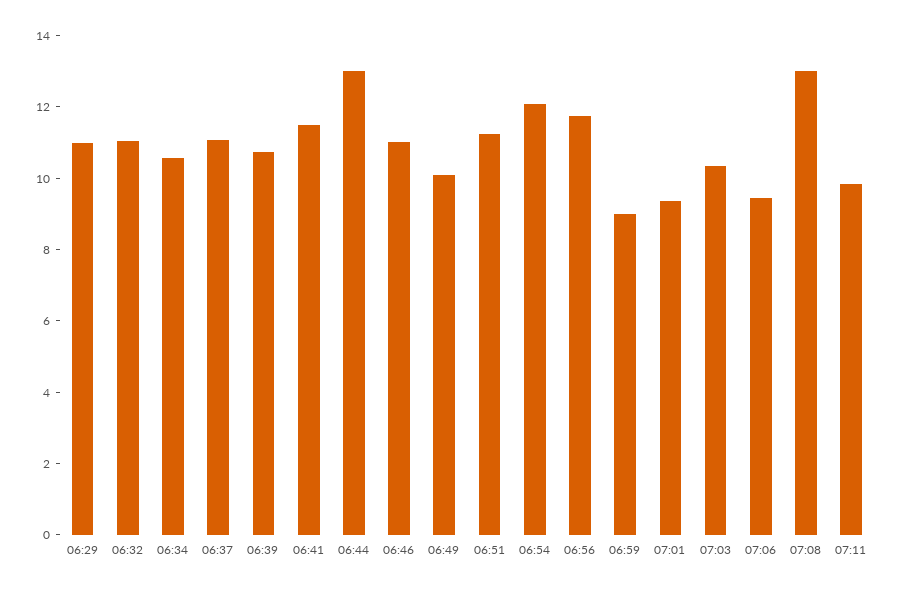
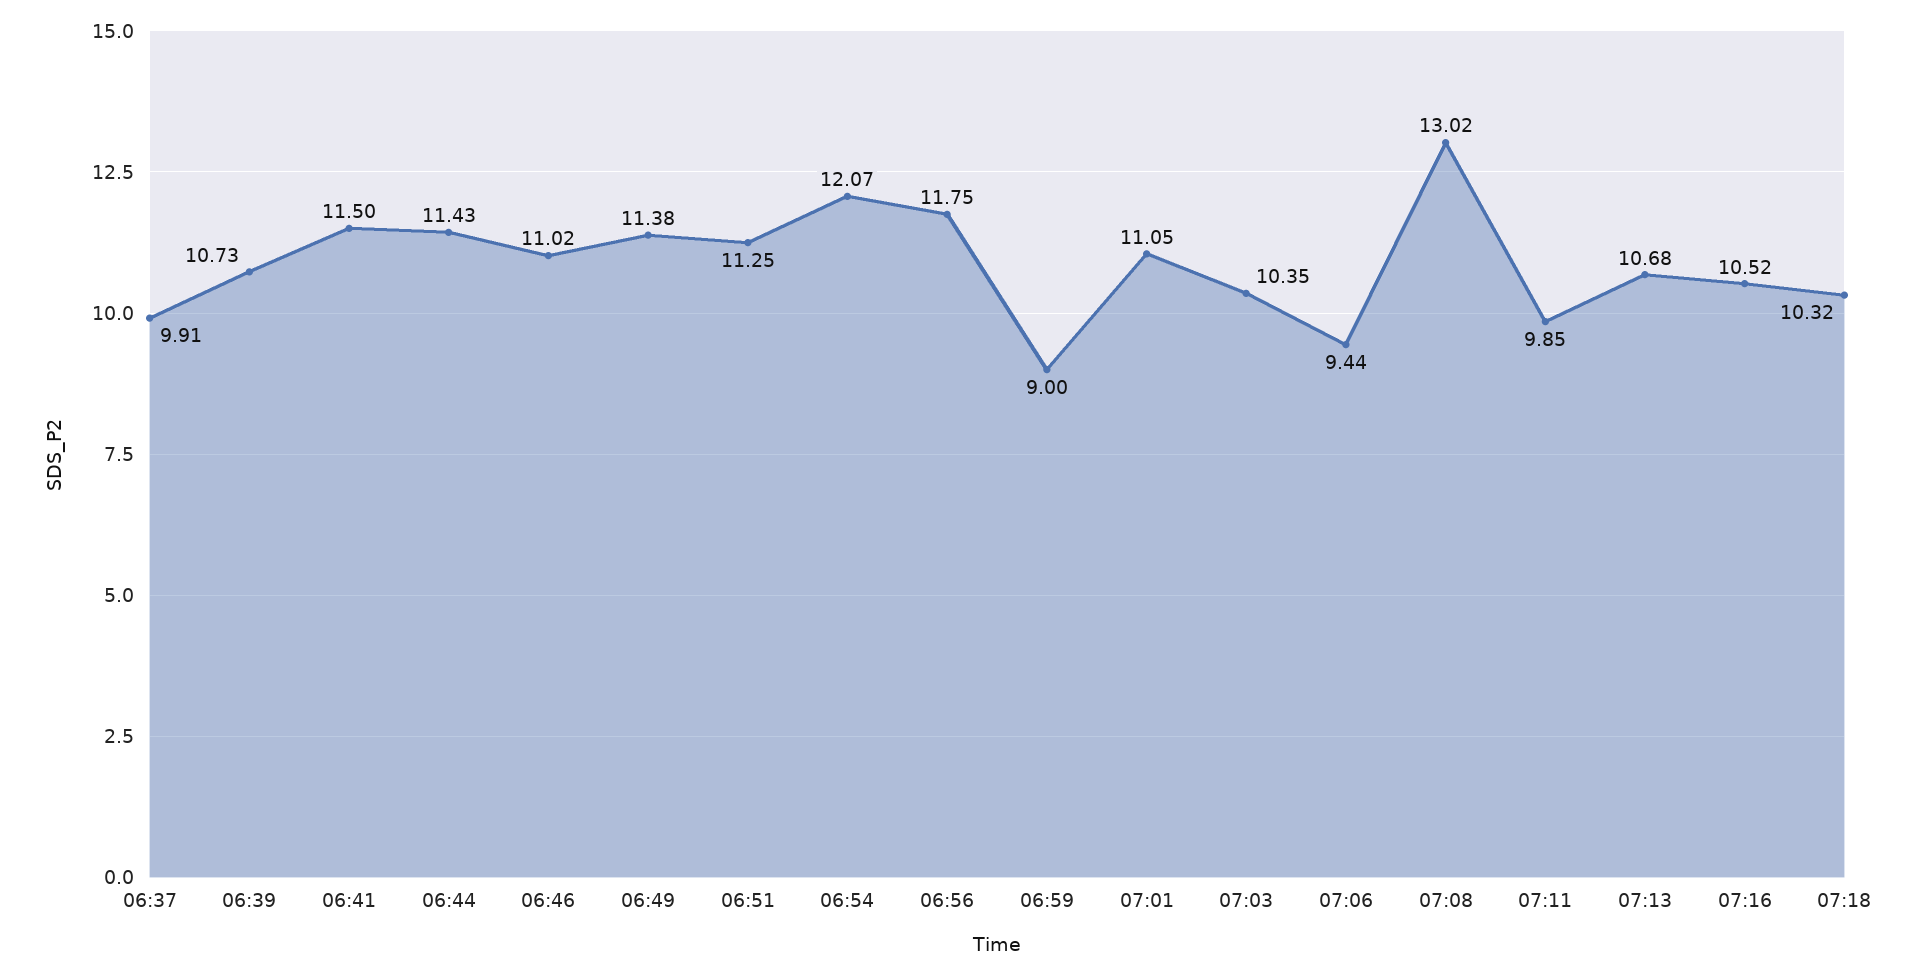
06:29: 11 -> none
06:32: 11 -> none
06:34: 10.5 -> none
06:37: 11 -> 9.91
06:44: 13 -> 11.43
06:49: 10 -> 11.38
07:01: 9.5 -> 11.05
07:13: none -> 10.68
07:16: none -> 10.52
07:18: none -> 10.32

